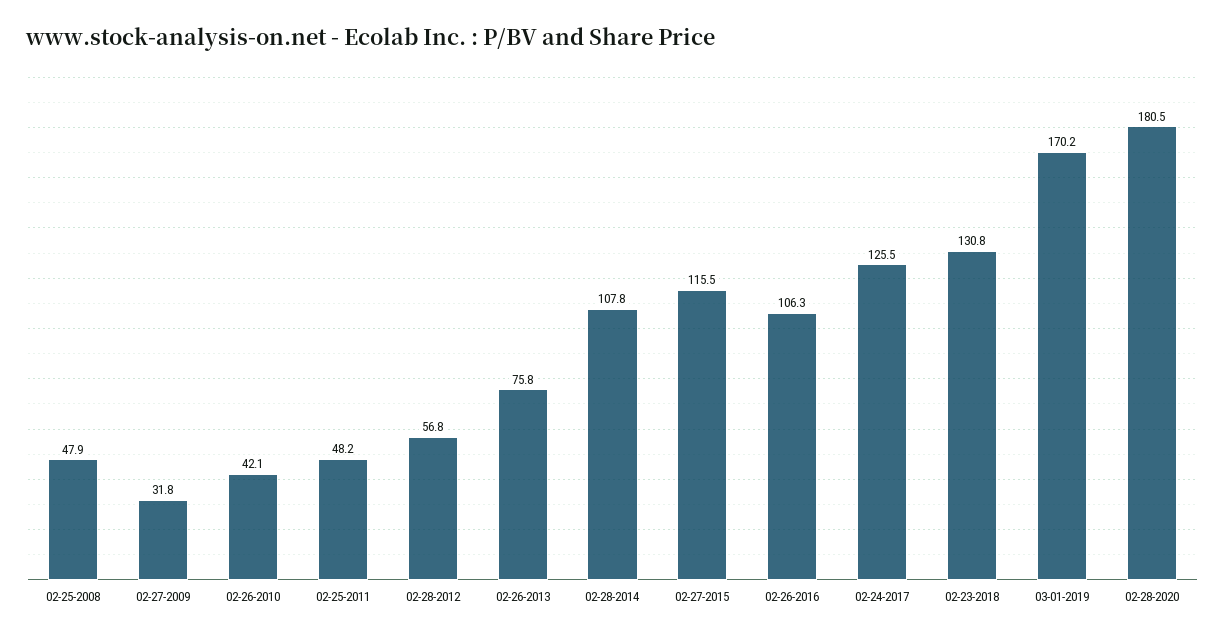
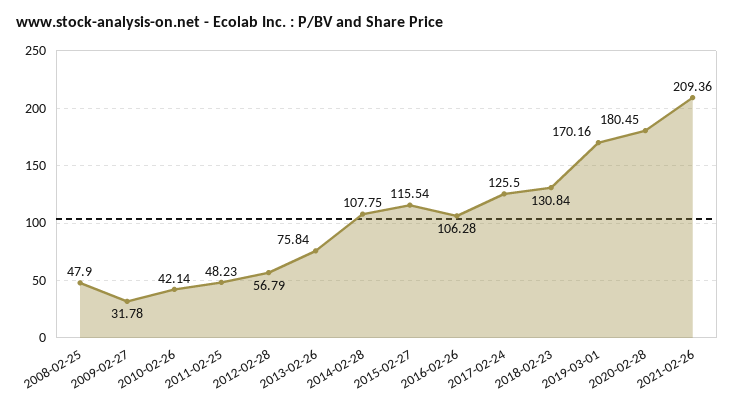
2021-02-26: none -> 209.36

